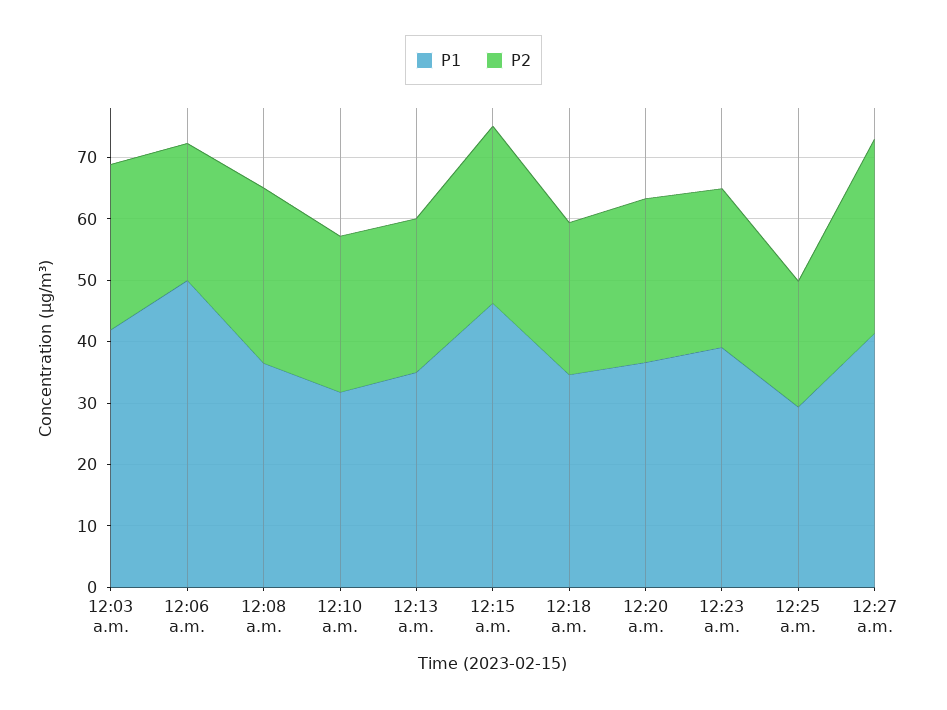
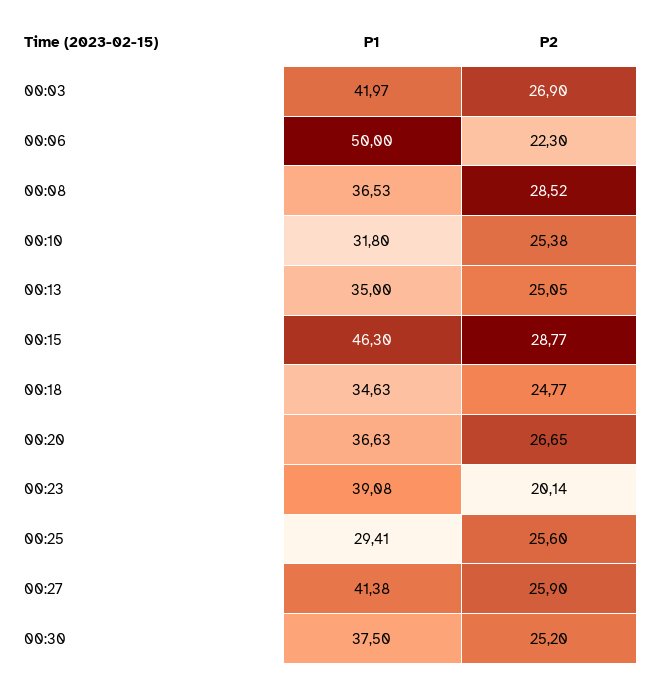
P2, 12:23 a.m.: 26 -> 20.14
P2, 12:25 a.m.: 20 -> 25.6
P2, 12:27 a.m.: 32 -> 25.9
P1, 00:30: none -> 37.5
P2, 00:30: none -> 25.2

